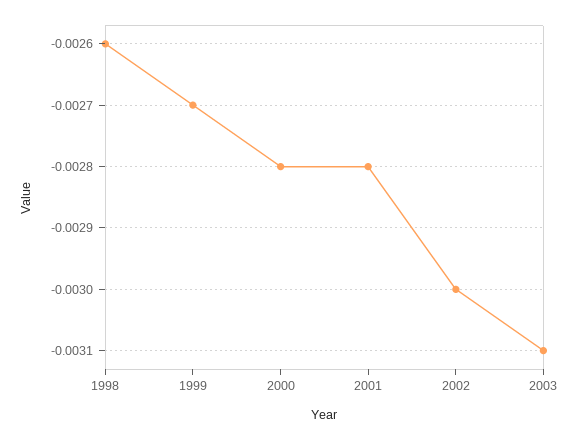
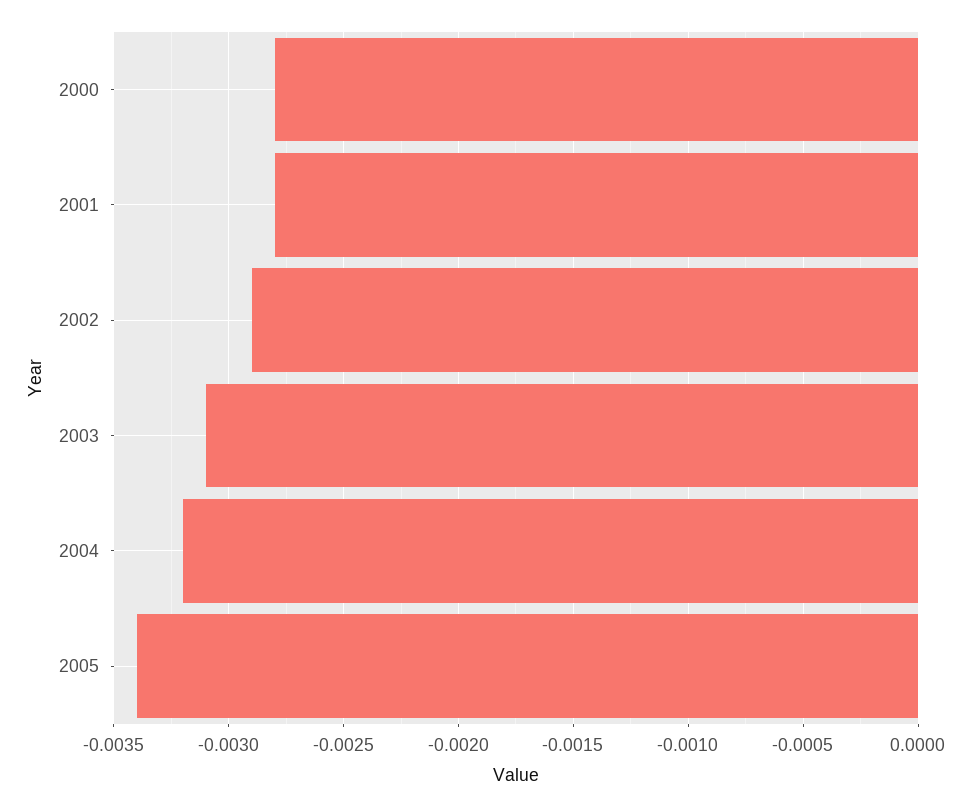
1998: -0.0026 -> none
1999: -0.0027 -> none
2002: -0.003 -> -0.0029
2004: none -> -0.0032
2005: none -> -0.0034

